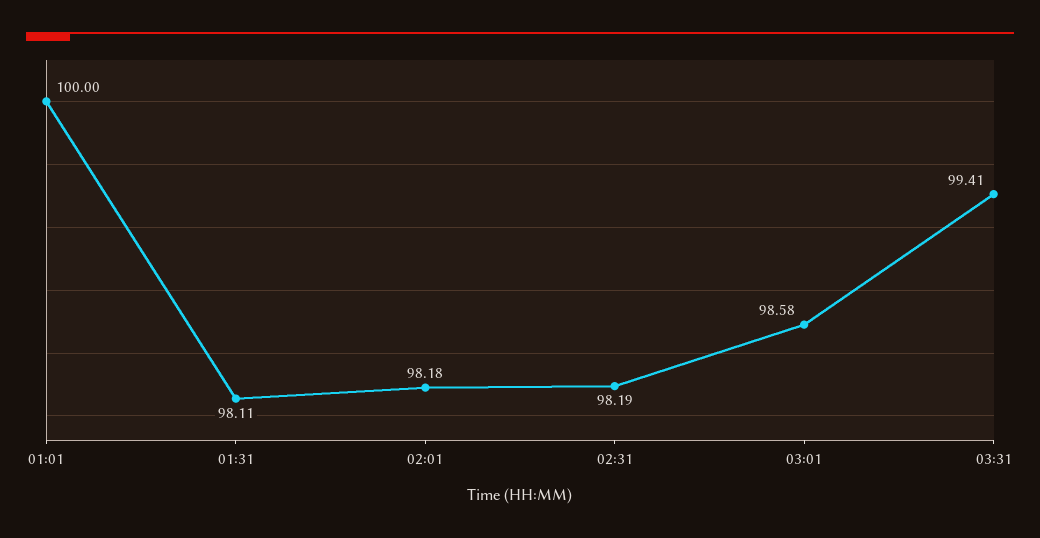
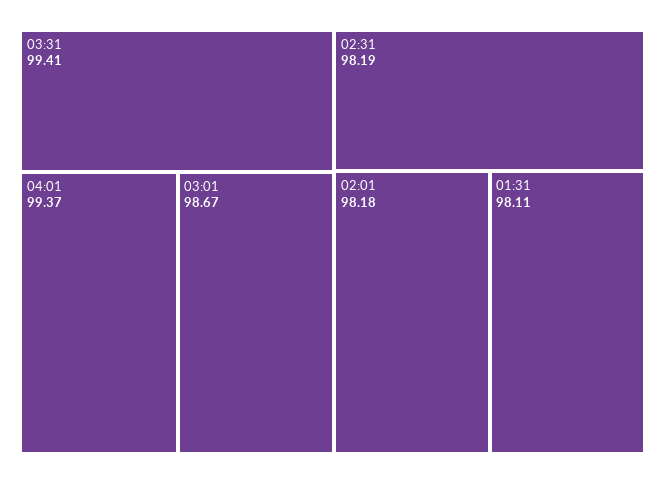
01:01: 100 -> none
03:01: 98.58 -> 98.67
04:01: none -> 99.37

